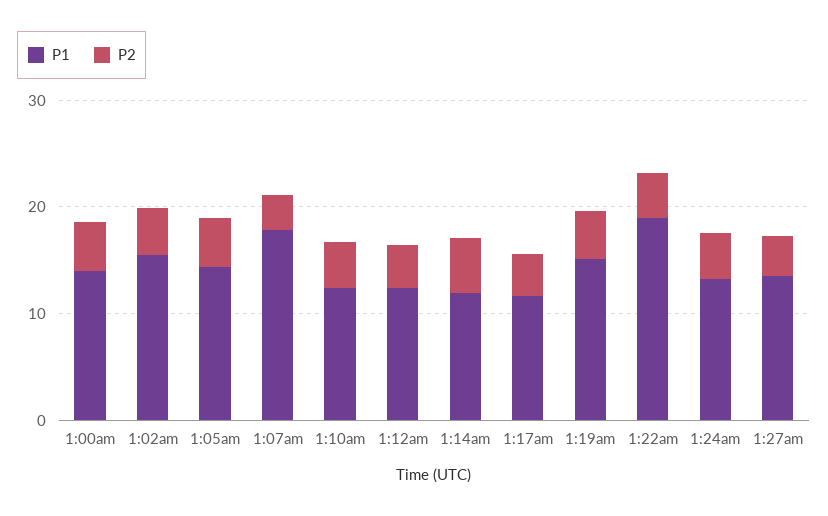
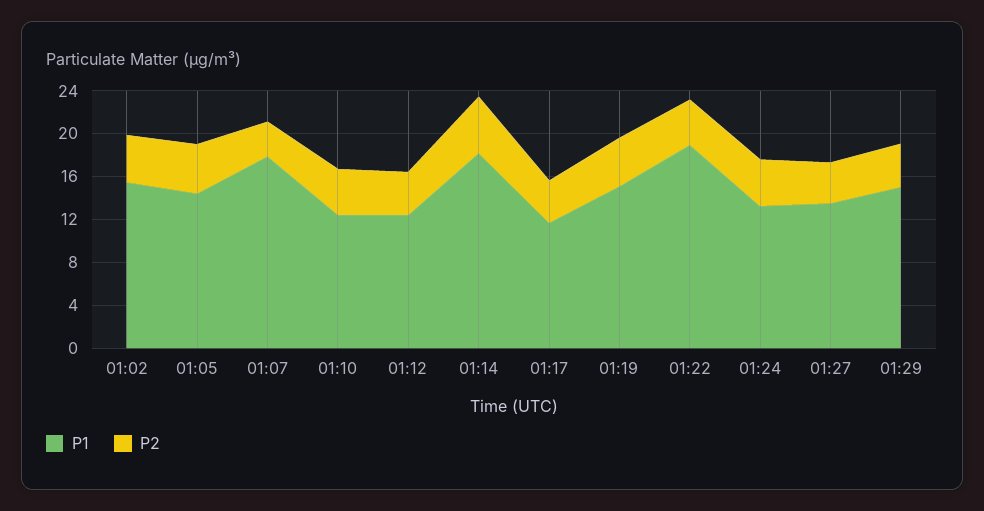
P1, 1:00am: 14 -> none
P2, 1:00am: 4 -> none
P1, 1:14am: 12 -> 18
P1, 01:29: none -> 15
P2, 01:29: none -> 4

